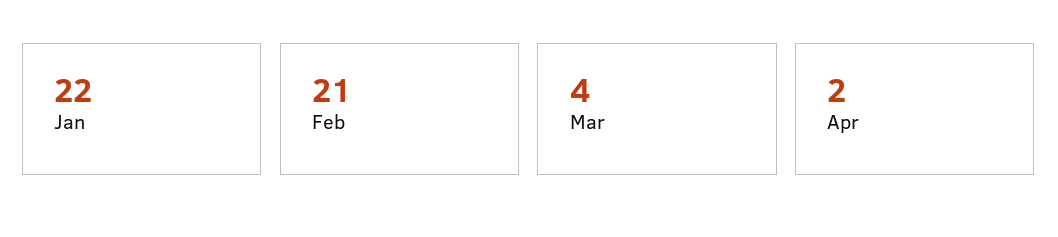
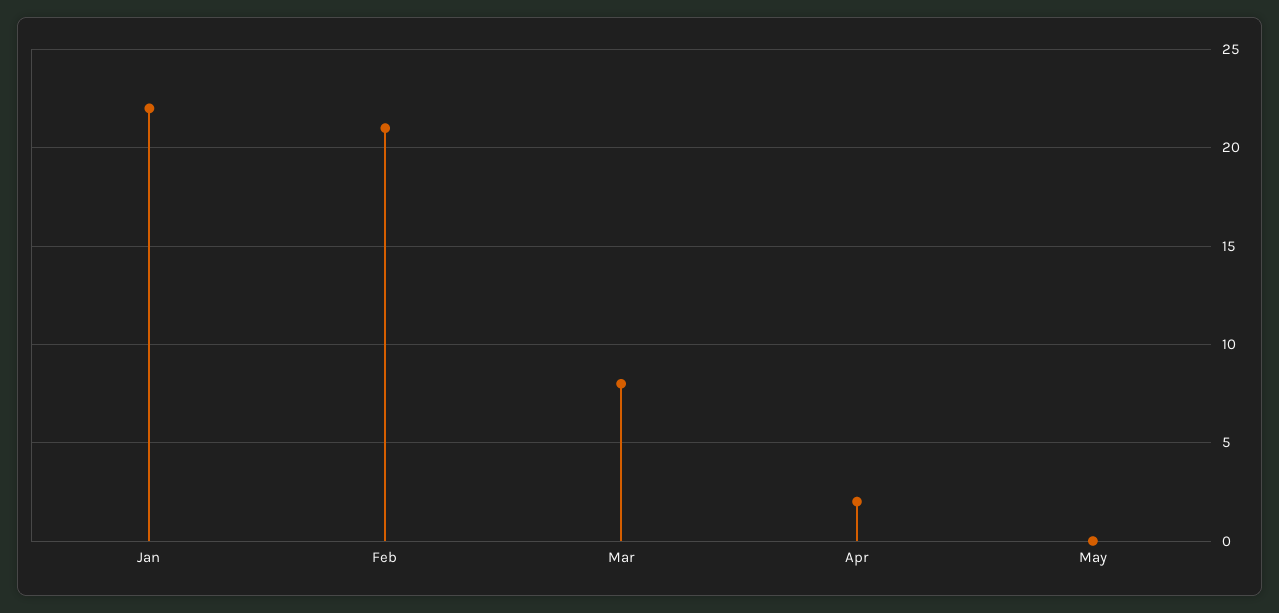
Mar: 4 -> 8
May: none -> 0

